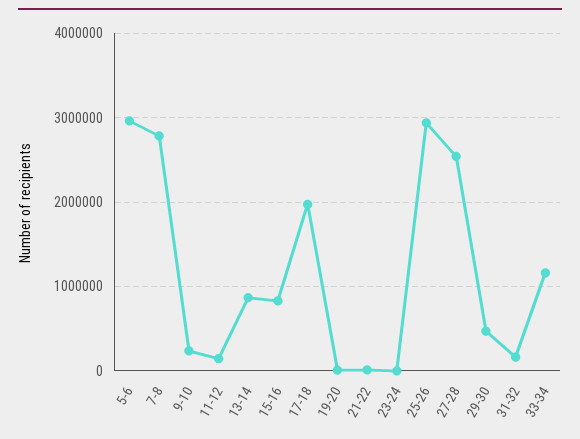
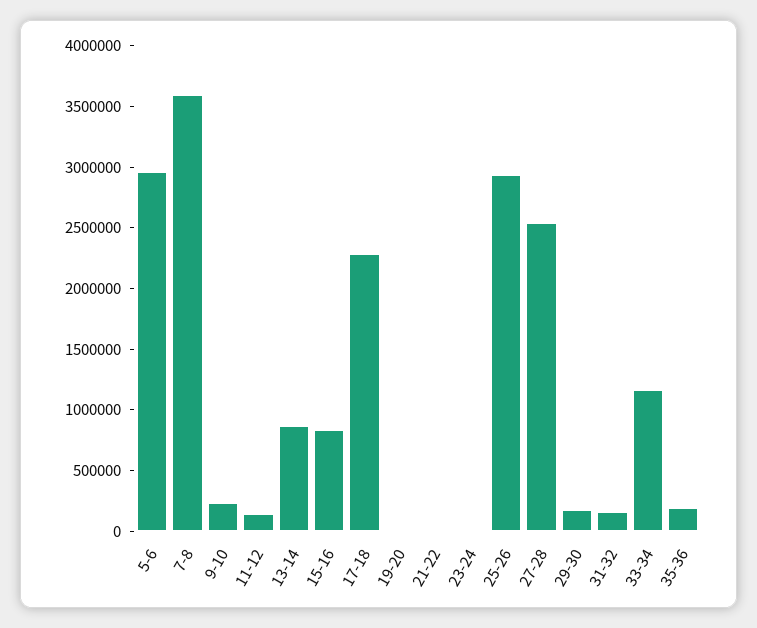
7-8: 2800000 -> 3600000
17-18: 2000000 -> 2300000
29-30: 500000 -> 200000
35-36: none -> 200000

